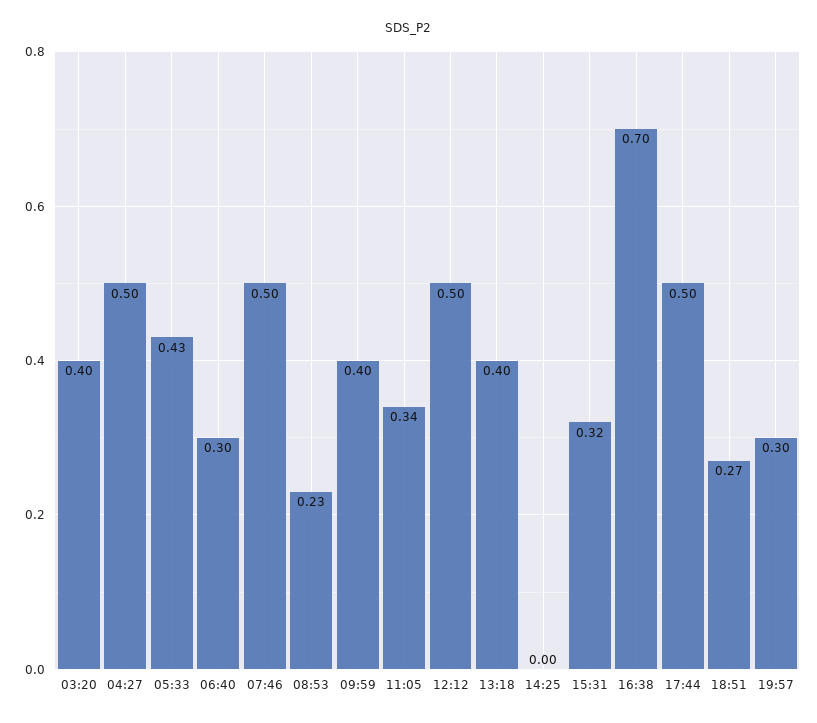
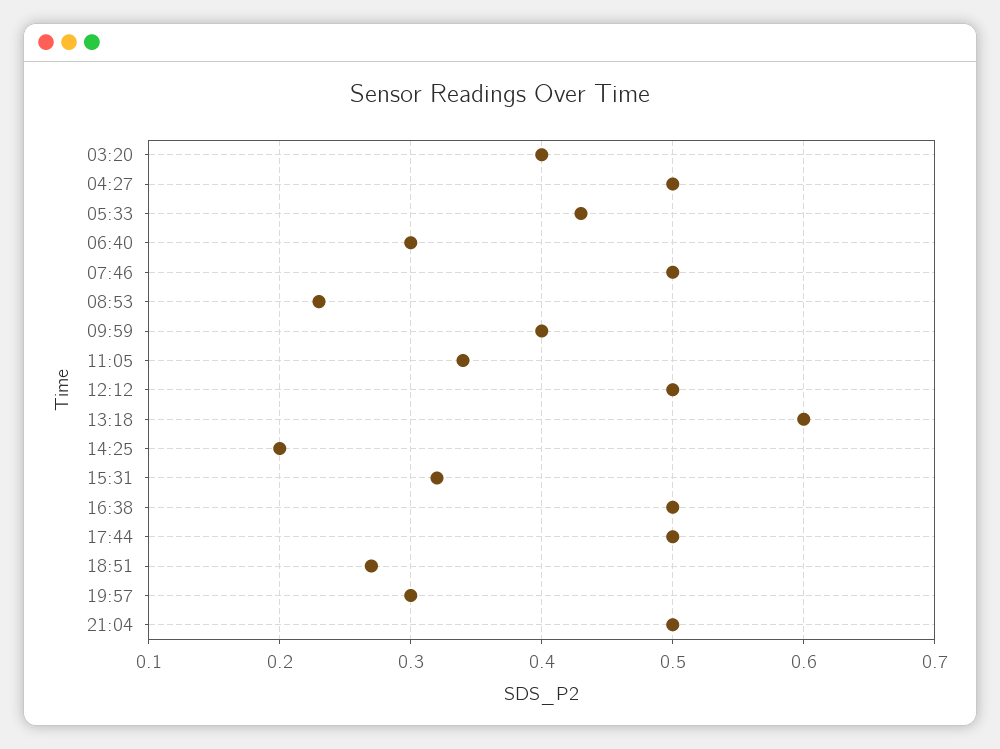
13:18: 0.4 -> 0.6
14:25: 0 -> 0.2
16:38: 0.7 -> 0.5
21:04: none -> 0.5

